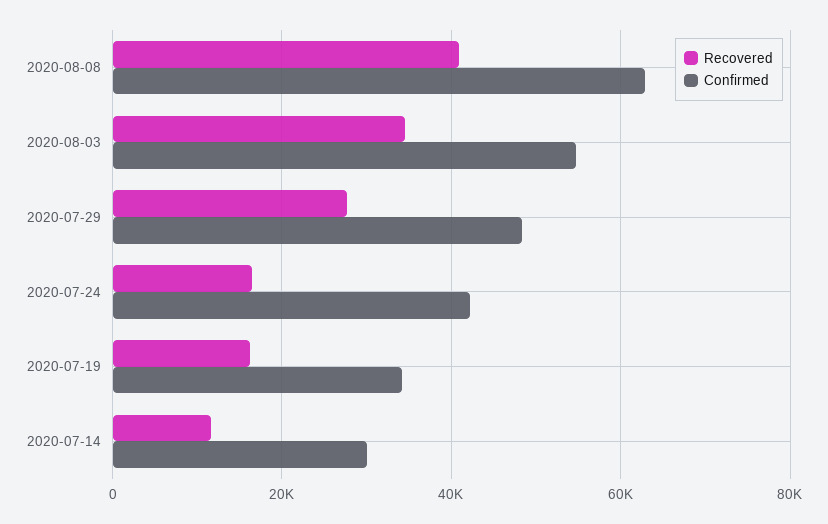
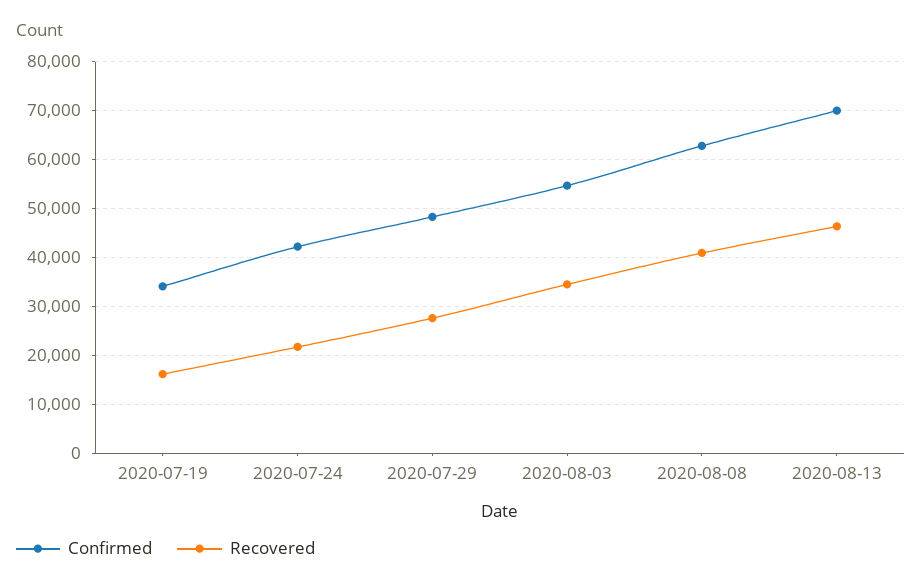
Recovered, 2020-07-24: 16000 -> 22000
Recovered, 2020-07-14: 12000 -> none
Confirmed, 2020-07-14: 30000 -> none
Confirmed, 2020-08-13: none -> 70000
Recovered, 2020-08-13: none -> 46000

